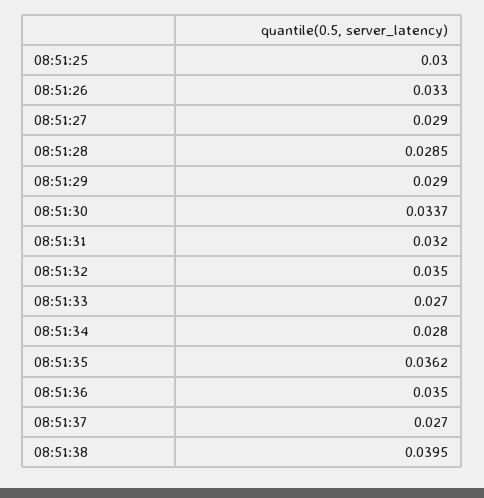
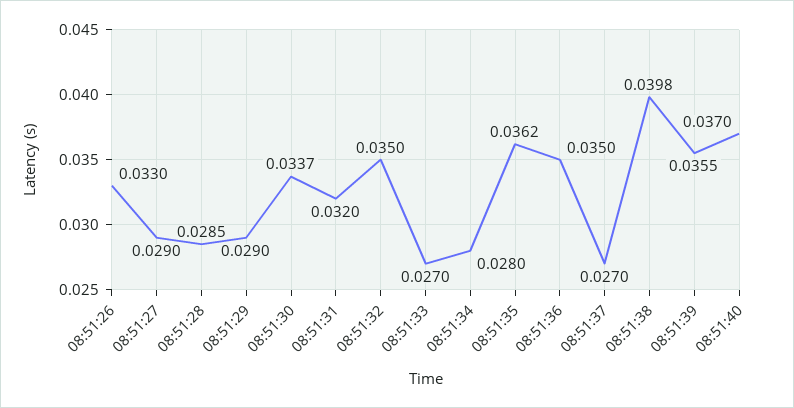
08:51:25: 0.03 -> none
08:51:38: 0.0395 -> 0.0398
08:51:39: none -> 0.0355
08:51:40: none -> 0.037

